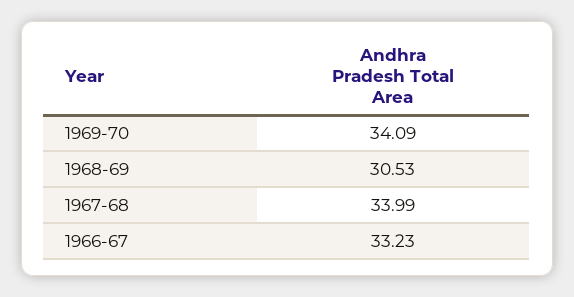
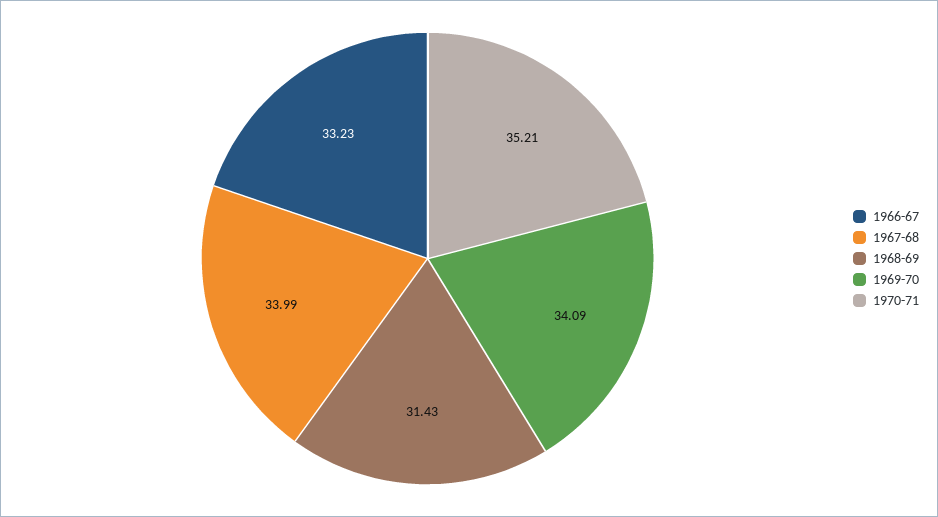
1968-69: 30.53 -> 31.43
1970-71: none -> 35.21

